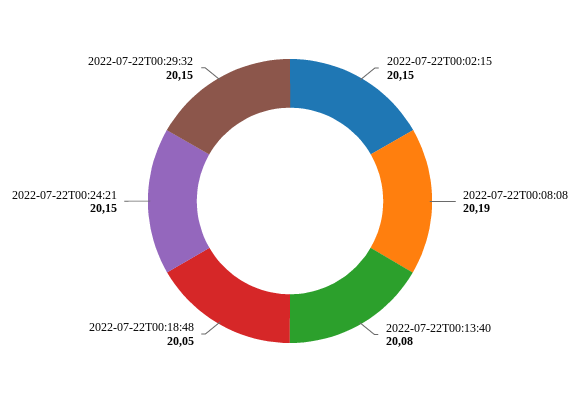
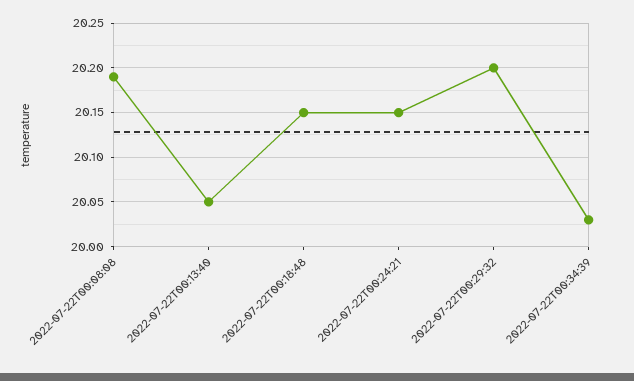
2022-07-22T00:02:15: 20.15 -> none
2022-07-22T00:13:40: 20.08 -> 20.05
2022-07-22T00:18:48: 20.05 -> 20.15
2022-07-22T00:29:32: 20.15 -> 20.2
2022-07-22T00:34:39: none -> 20.03

